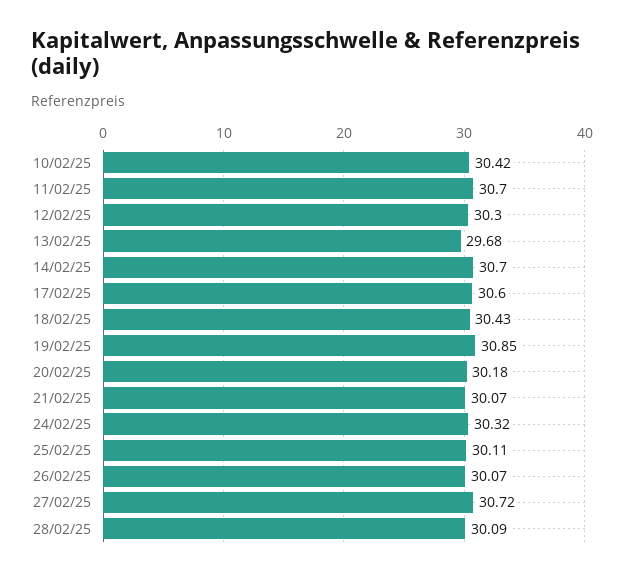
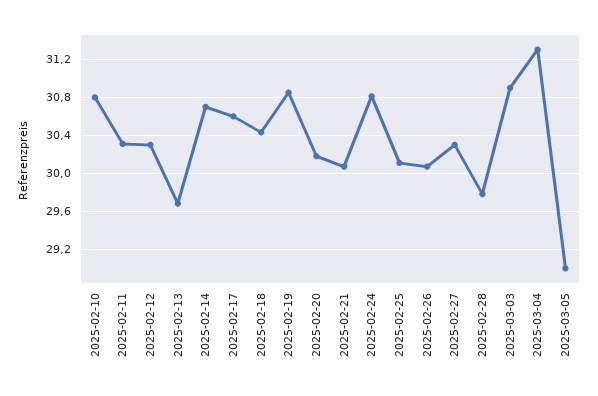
10/02/25: 30.42 -> 30.8
11/02/25: 30.7 -> 30.3
24/02/25: 30.32 -> 30.8
27/02/25: 30.72 -> 30.3
28/02/25: 30.09 -> 29.8
2025-03-03: none -> 30.9
2025-03-04: none -> 31.3
2025-03-05: none -> 29

